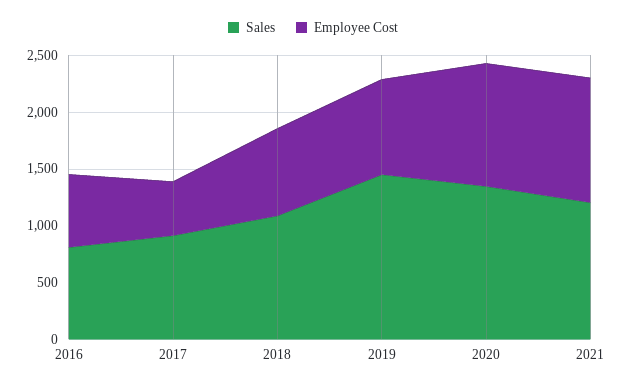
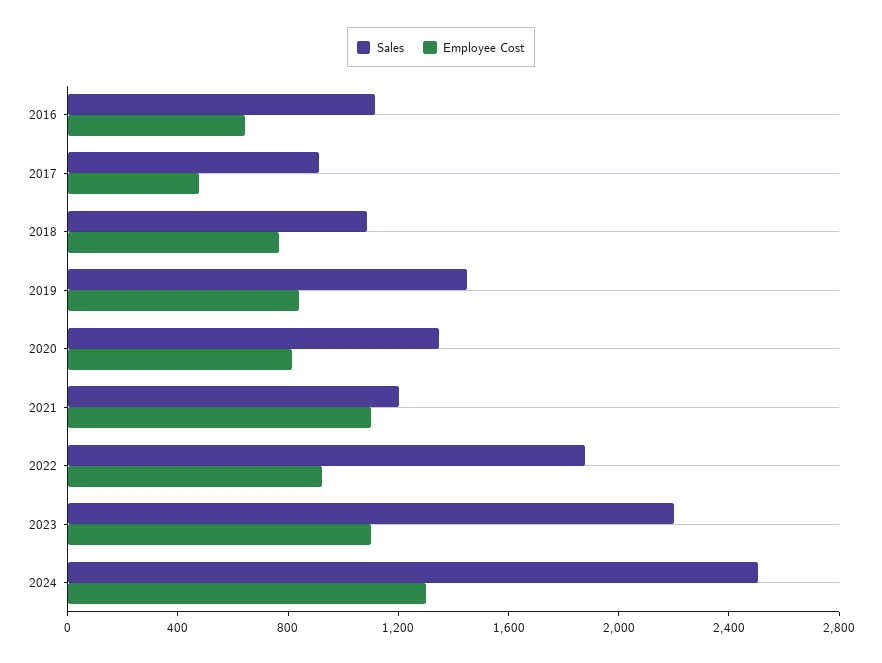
Sales, 2016: 800 -> 1100
Employee Cost, 2020: 1100 -> 800
Sales, 2022: none -> 1900
Employee Cost, 2022: none -> 900
Sales, 2023: none -> 2200
Employee Cost, 2023: none -> 1100
Sales, 2024: none -> 2500
Employee Cost, 2024: none -> 1300

